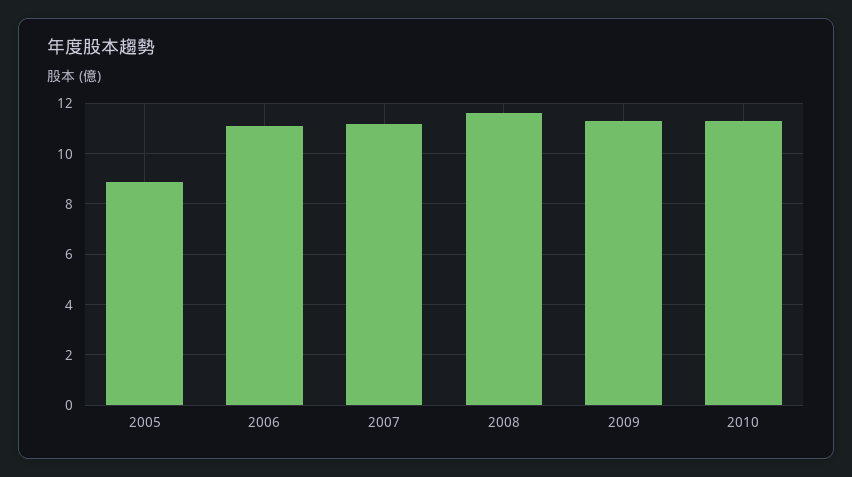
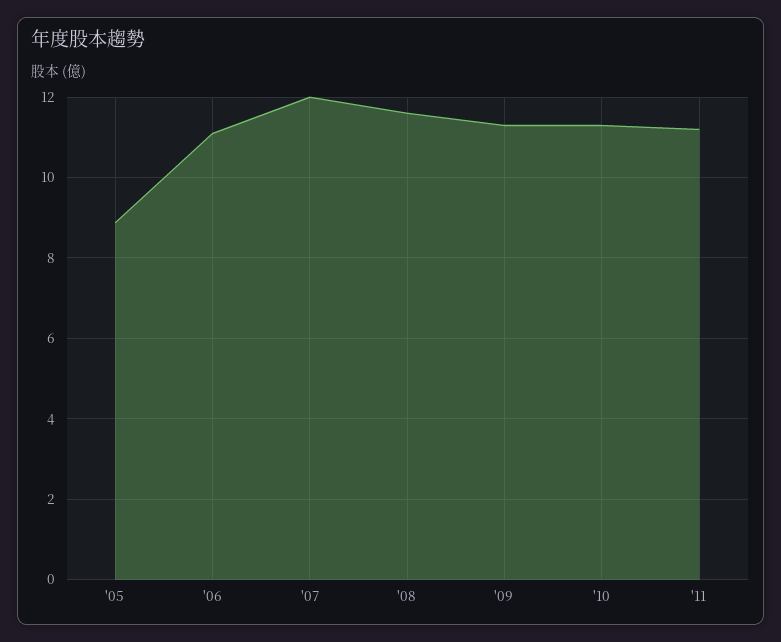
2007: 11.25 -> 12
'11: none -> 11.2

